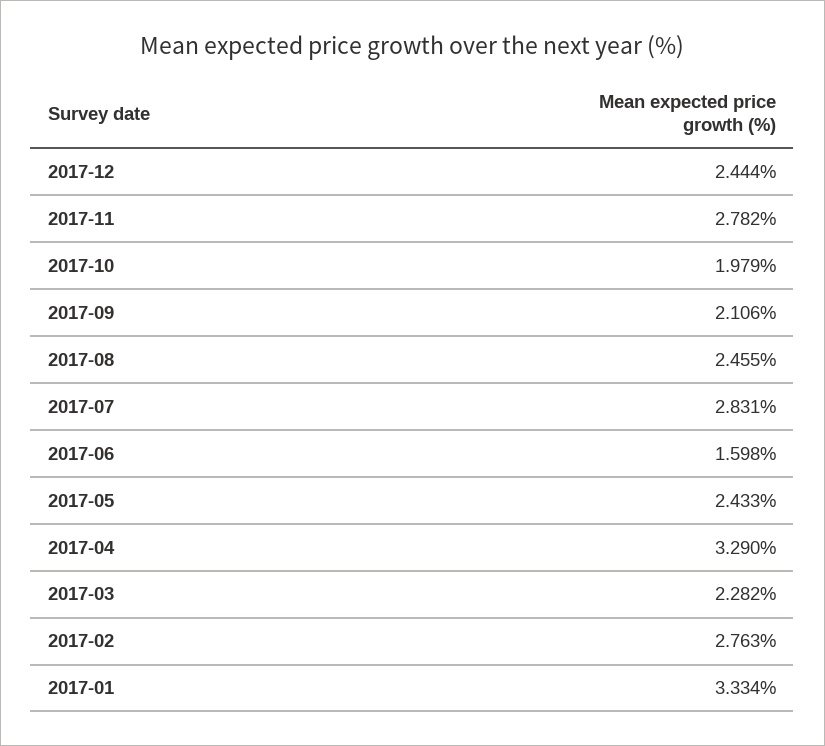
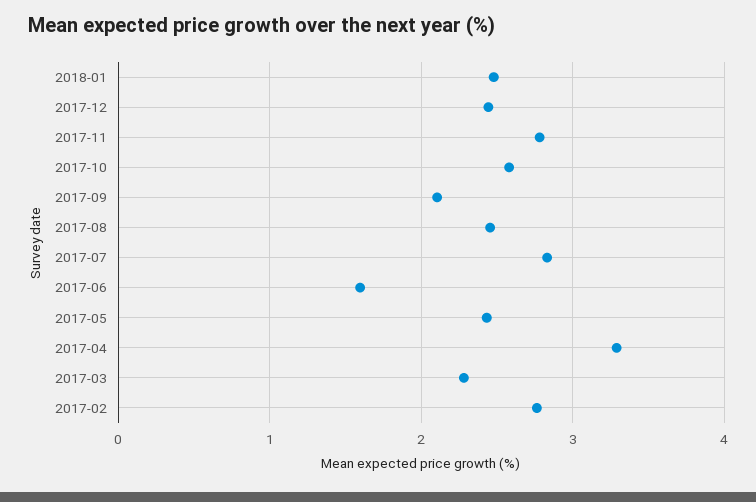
2017-10: 1.979 -> 2.6
2017-01: 3.334 -> none
2018-01: none -> 2.5

